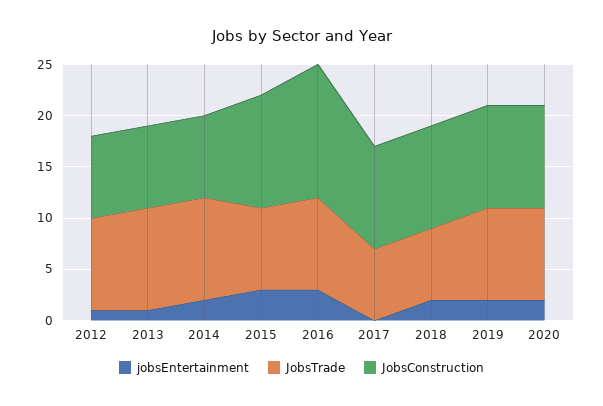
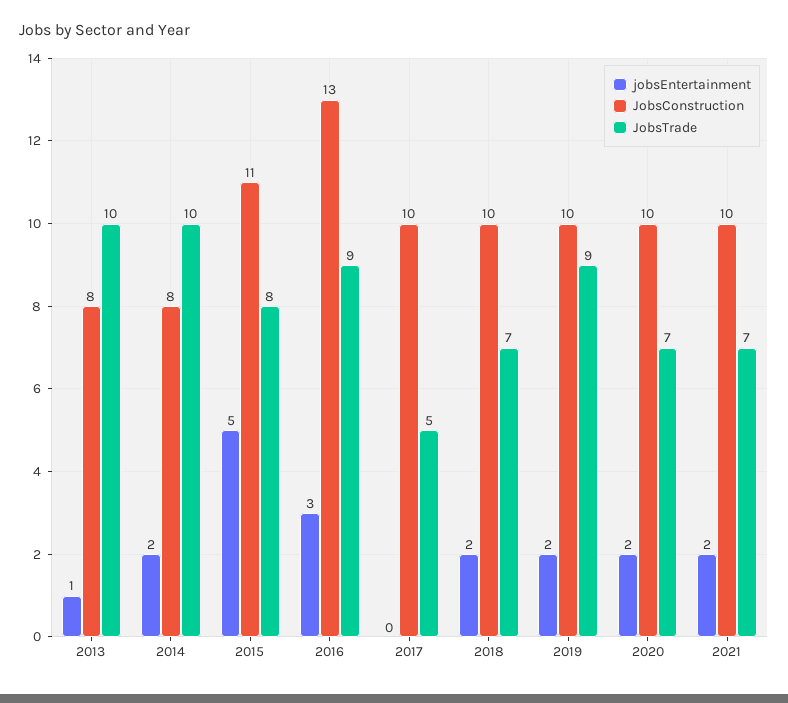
jobsEntertainment, 2012: 1 -> none
JobsTrade, 2012: 9 -> none
JobsConstruction, 2012: 8 -> none
jobsEntertainment, 2015: 3 -> 5
JobsTrade, 2017: 7 -> 5
JobsTrade, 2020: 9 -> 7
jobsEntertainment, 2021: none -> 2
JobsConstruction, 2021: none -> 10
JobsTrade, 2021: none -> 7

